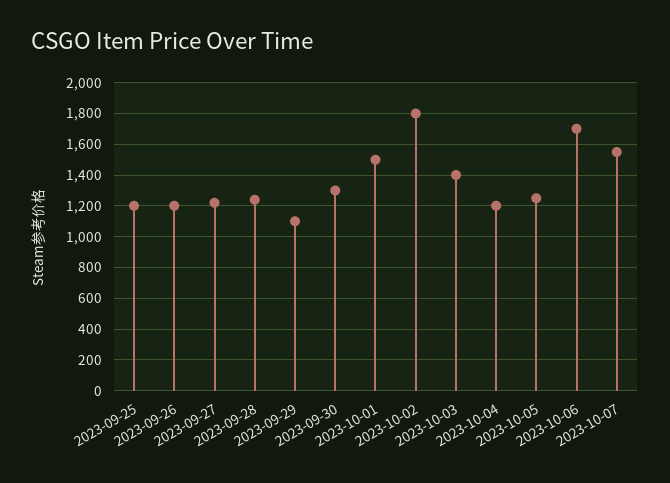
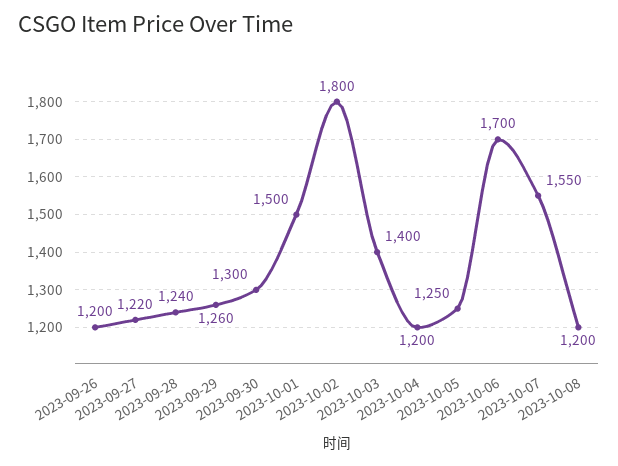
2023-09-25: 1200 -> none
2023-09-29: 1100 -> 1260
2023-10-08: none -> 1200

